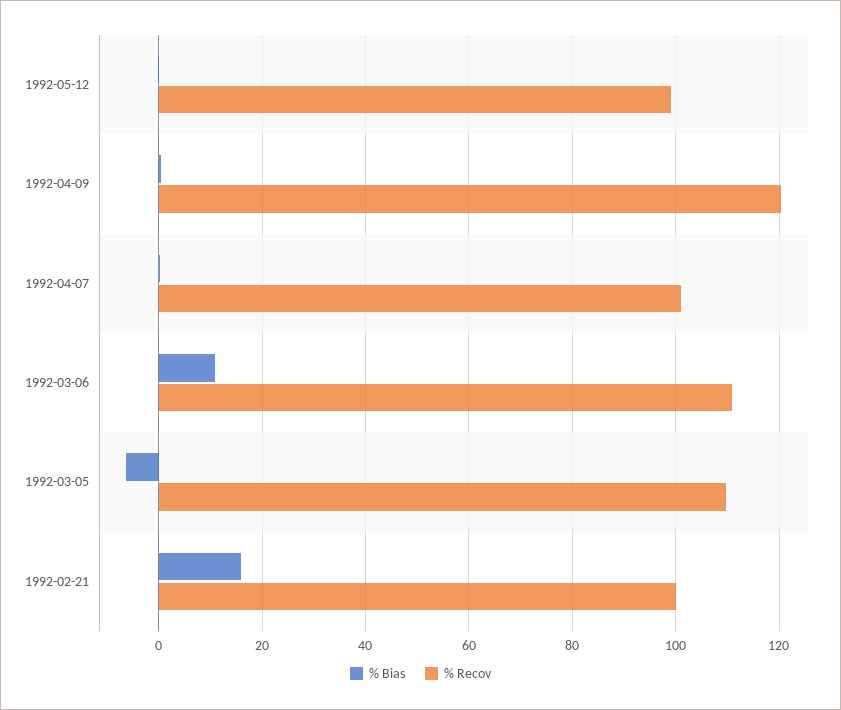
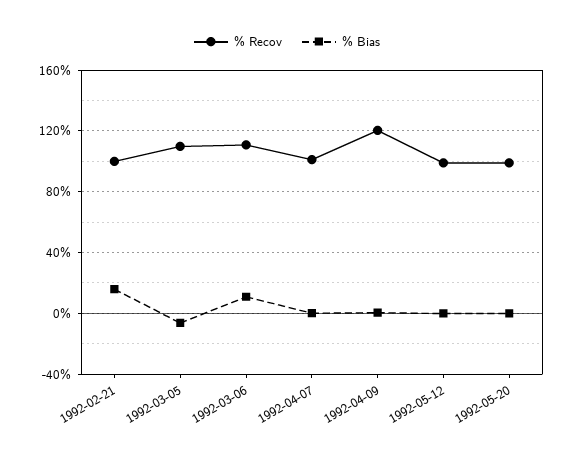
% Recov, 1992-05-20: none -> 100
% Bias, 1992-05-20: none -> 0

